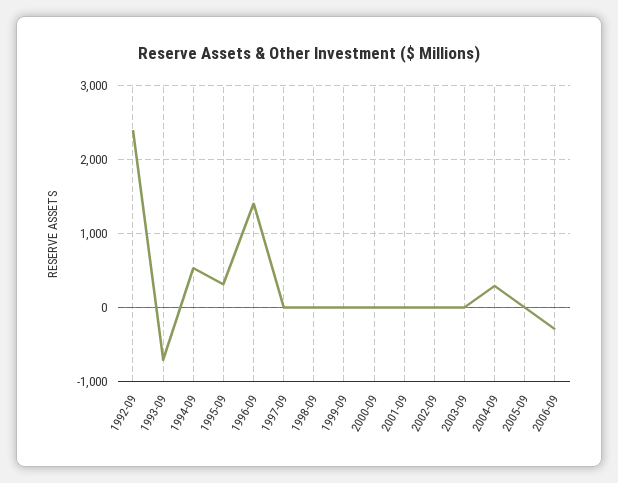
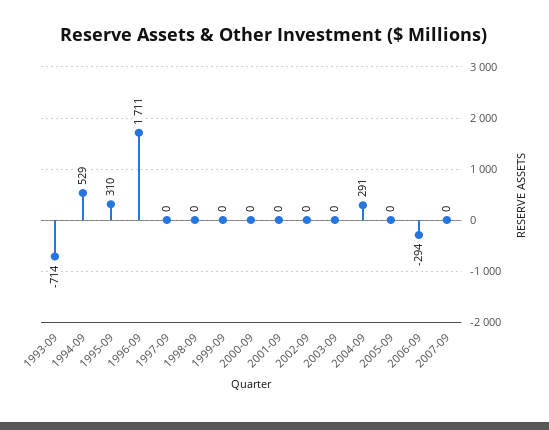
1992-09: 2400 -> none
1996-09: 1400 -> 1711
2007-09: none -> 0

